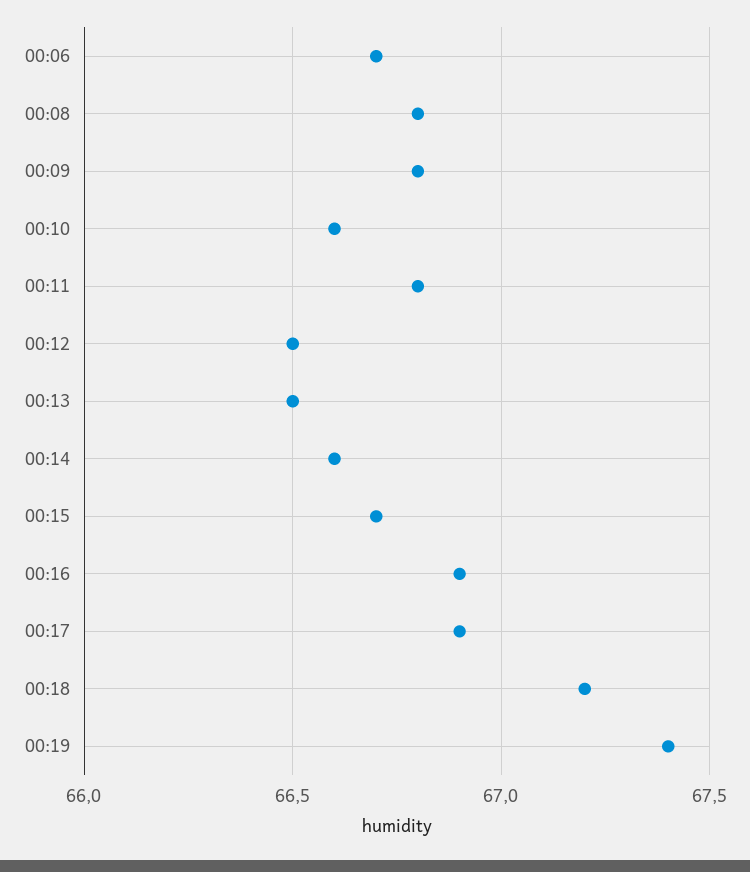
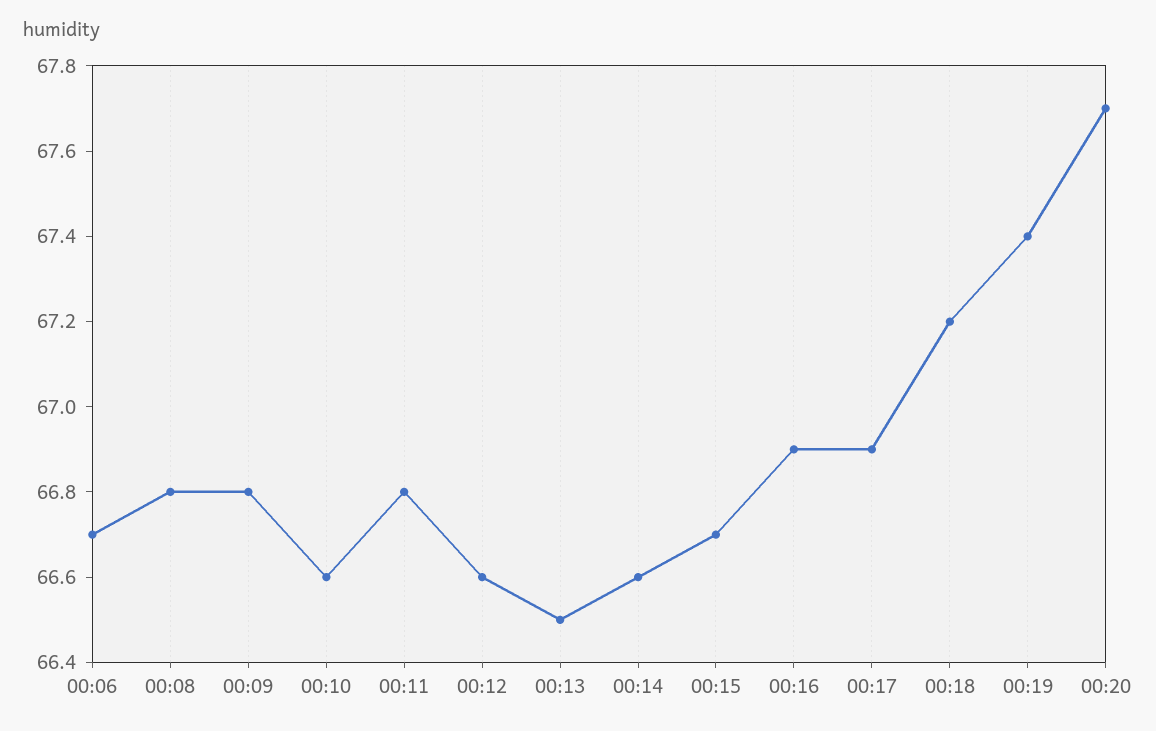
00:12: 66.5 -> 66.6
00:20: none -> 67.7

